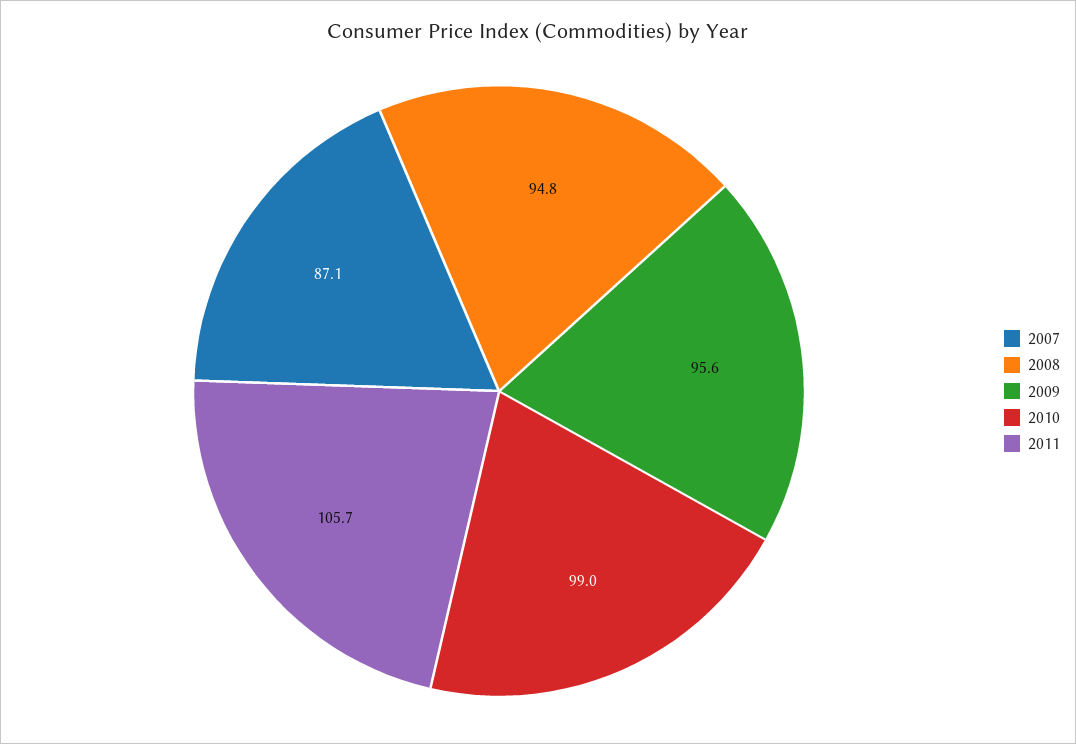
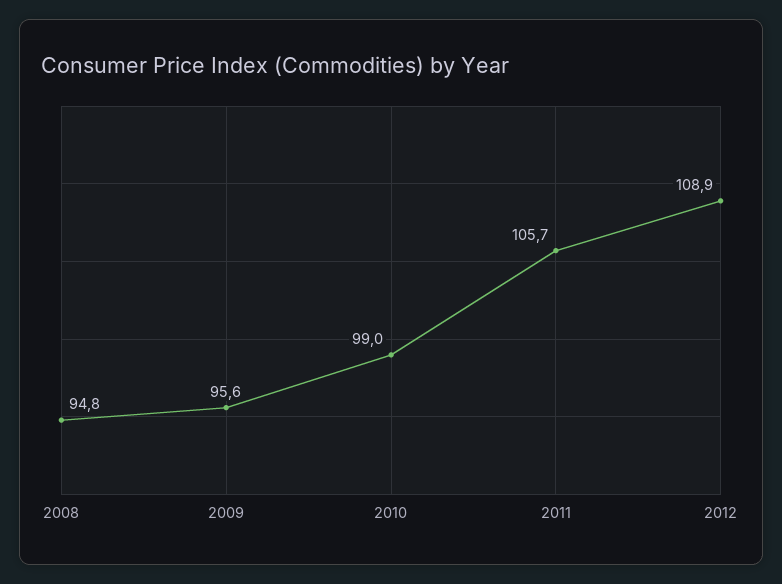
2007: 87.1 -> none
2012: none -> 108.9

